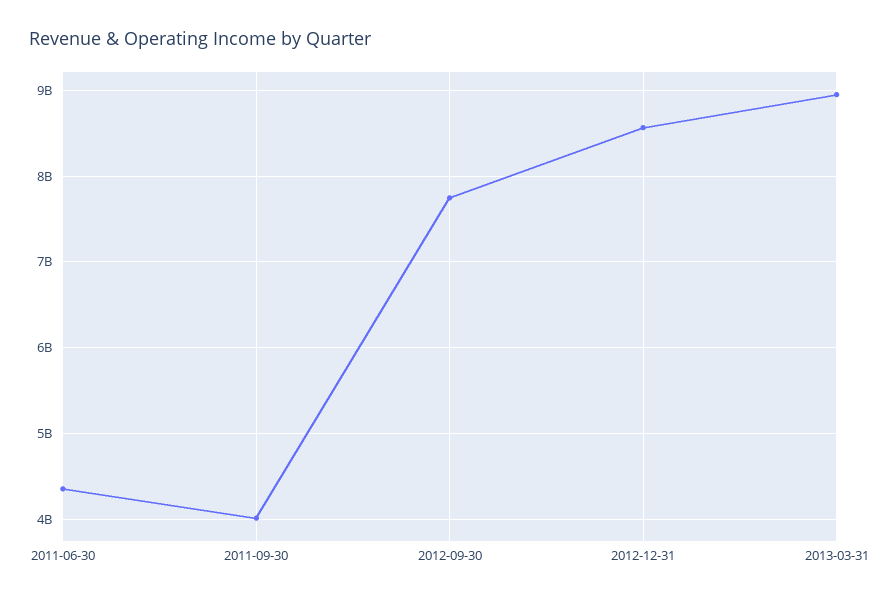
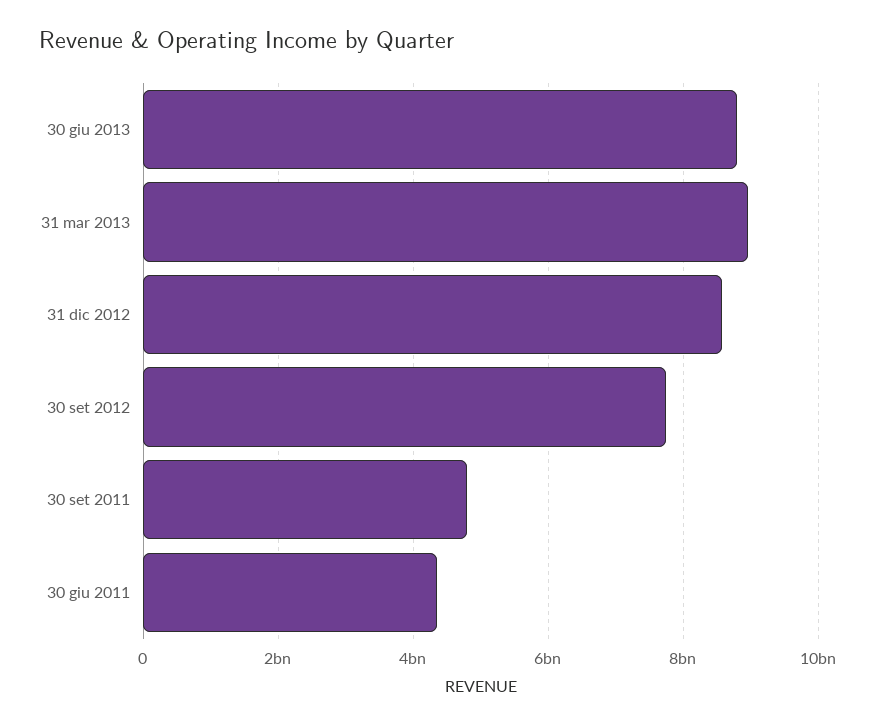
2011-09-30: 4000000000 -> 4800000000
30 giu 2013: none -> 8800000000

